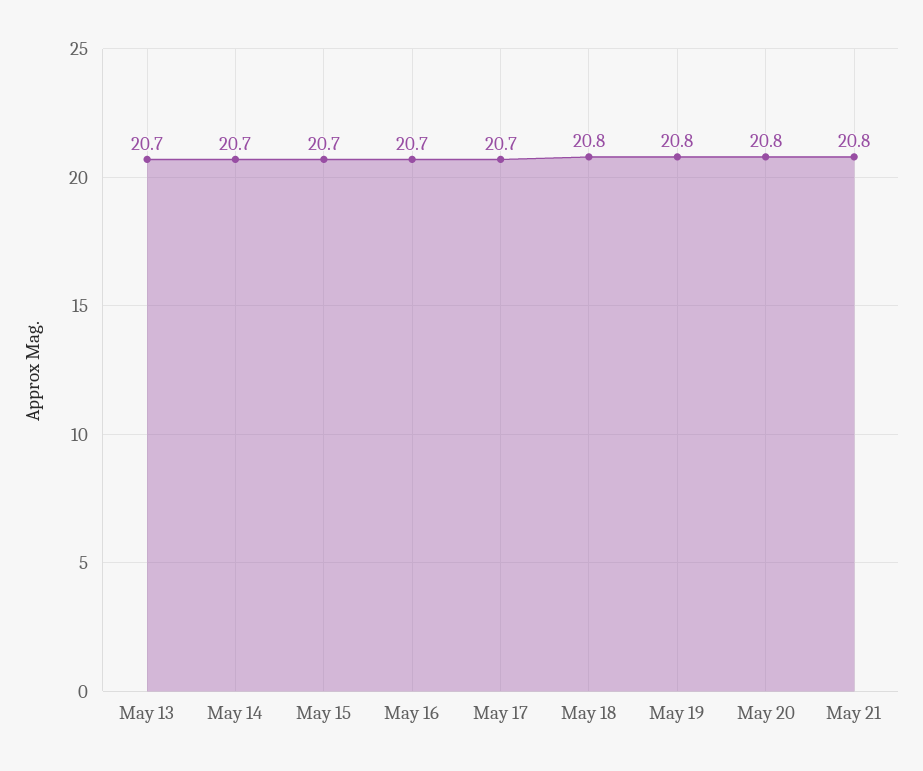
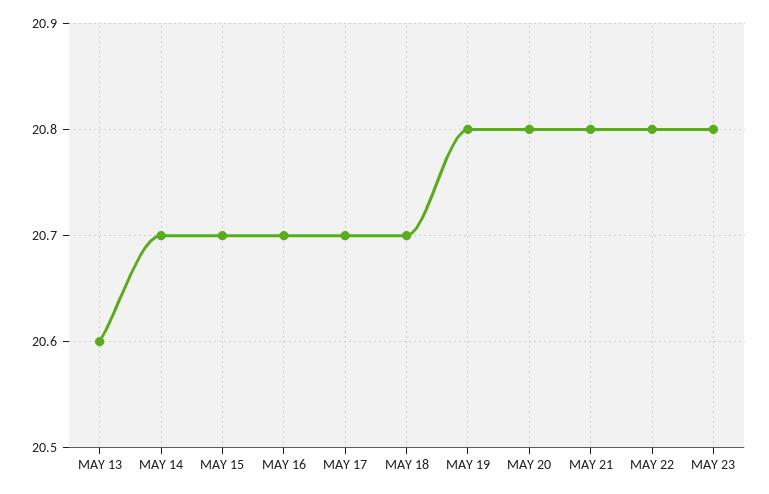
May 13: 20.7 -> 20.6
May 18: 20.8 -> 20.7
MAY 22: none -> 20.8
MAY 23: none -> 20.8

